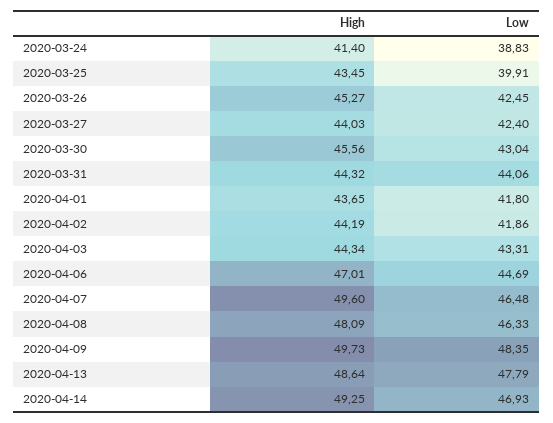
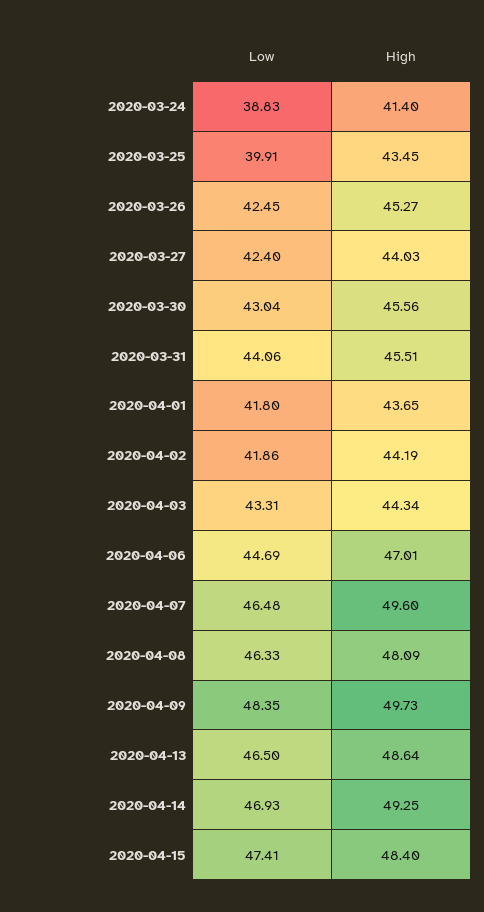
High, 2020-03-31: 44.32 -> 45.51
Low, 2020-04-13: 47.79 -> 46.5
Low, 2020-04-15: none -> 47.41
High, 2020-04-15: none -> 48.4

